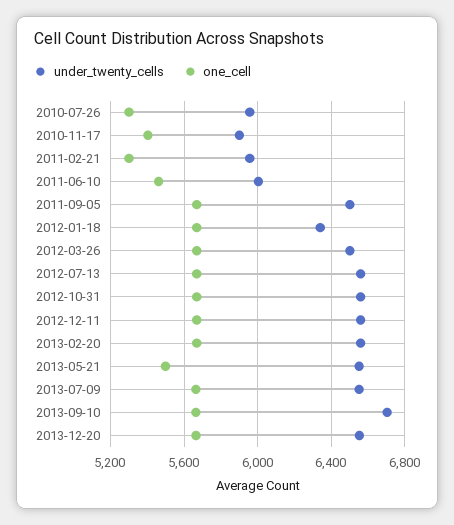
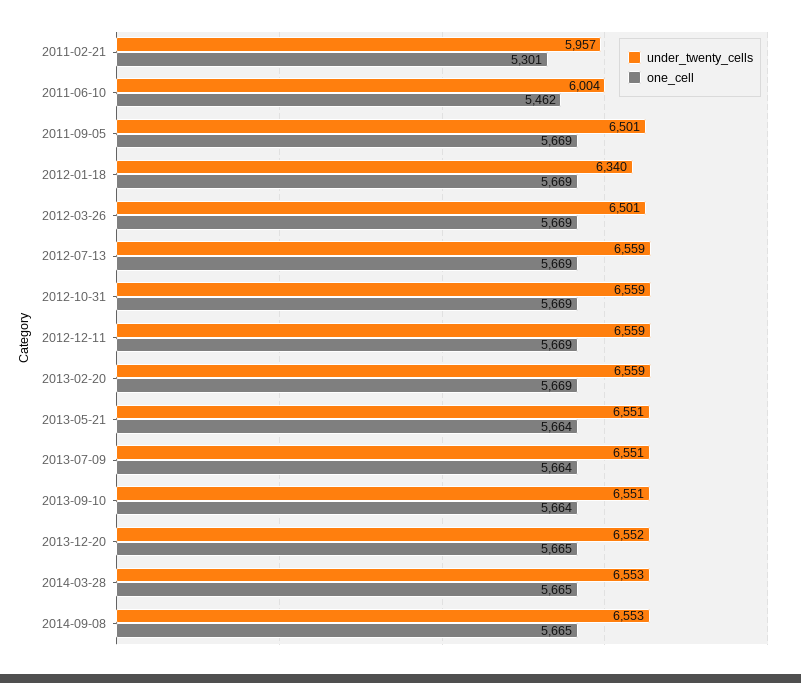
under_twenty_cells, 2010-07-26: 5950 -> none
one_cell, 2010-07-26: 5300 -> none
under_twenty_cells, 2010-11-17: 5900 -> none
one_cell, 2010-11-17: 5400 -> none
one_cell, 2013-05-21: 5500 -> 5664
under_twenty_cells, 2013-09-10: 6700 -> 6551
under_twenty_cells, 2014-03-28: none -> 6553
one_cell, 2014-03-28: none -> 5665
under_twenty_cells, 2014-09-08: none -> 6553
one_cell, 2014-09-08: none -> 5665

